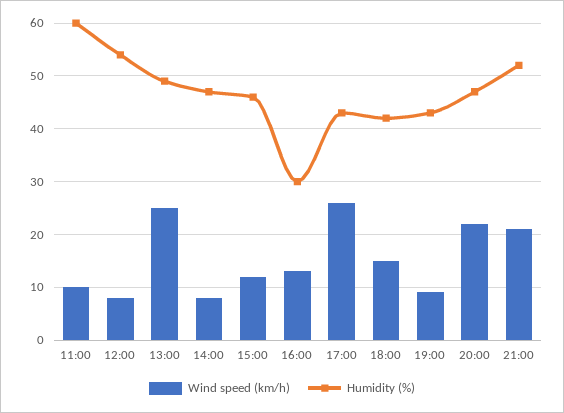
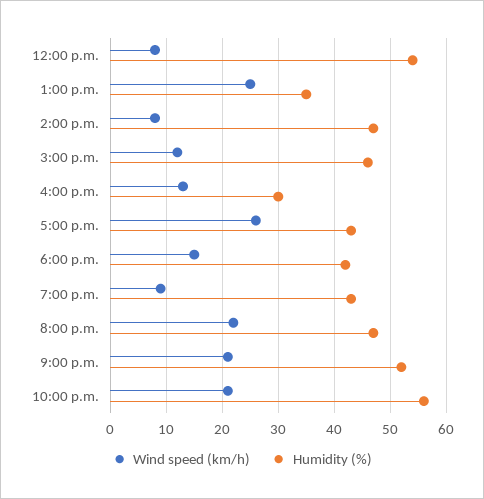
Wind speed (km/h), 11:00: 10 -> none
Humidity (%), 11:00: 60 -> none
Humidity (%), 13:00: 50 -> 35
Wind speed (km/h), 10:00 p.m.: none -> 20
Humidity (%), 10:00 p.m.: none -> 55

